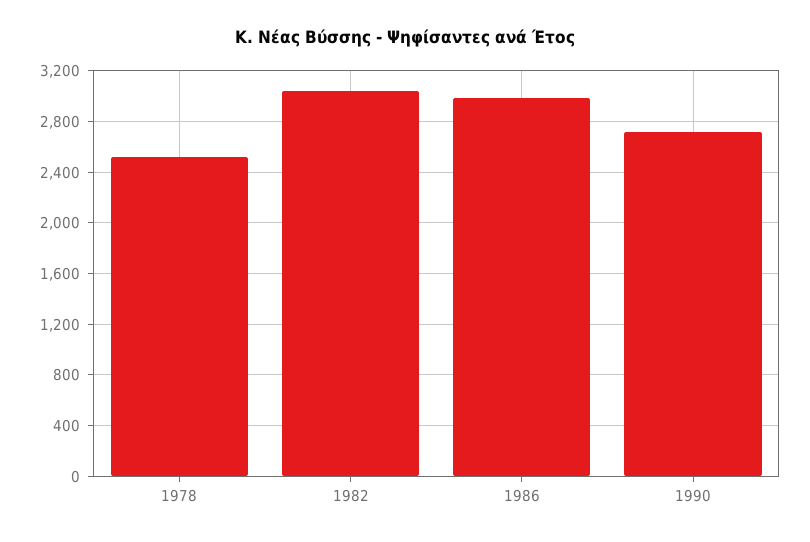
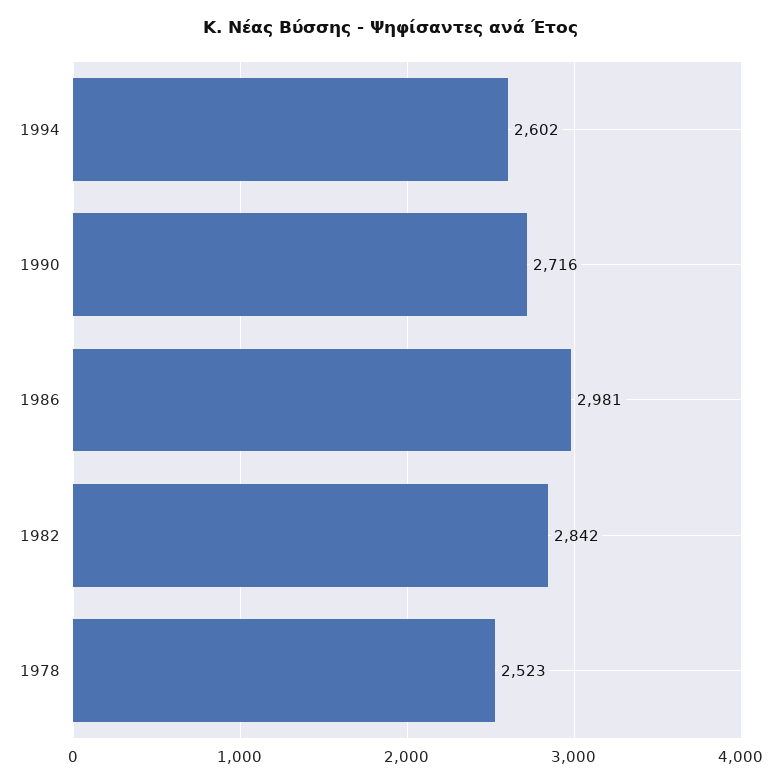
1982: 3050 -> 2842
1994: none -> 2602

